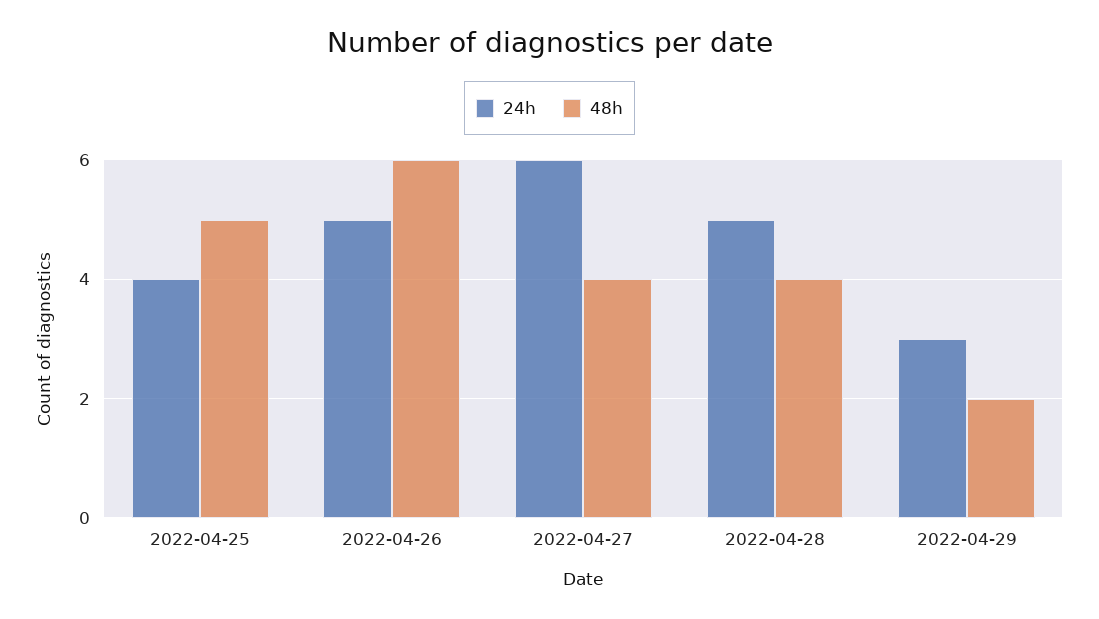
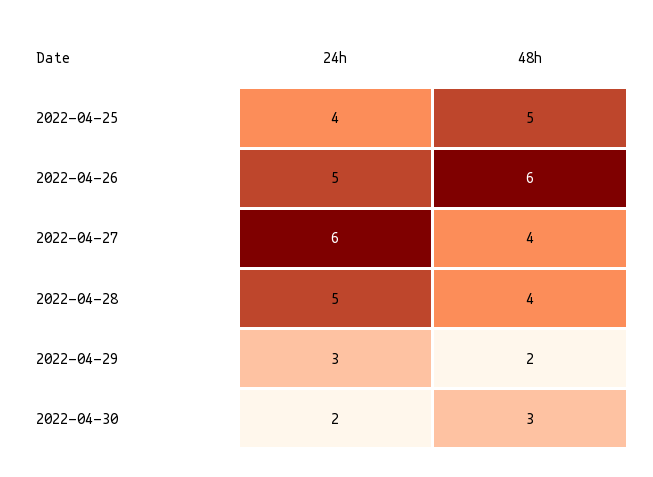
24h, 2022-04-30: none -> 2
48h, 2022-04-30: none -> 3

